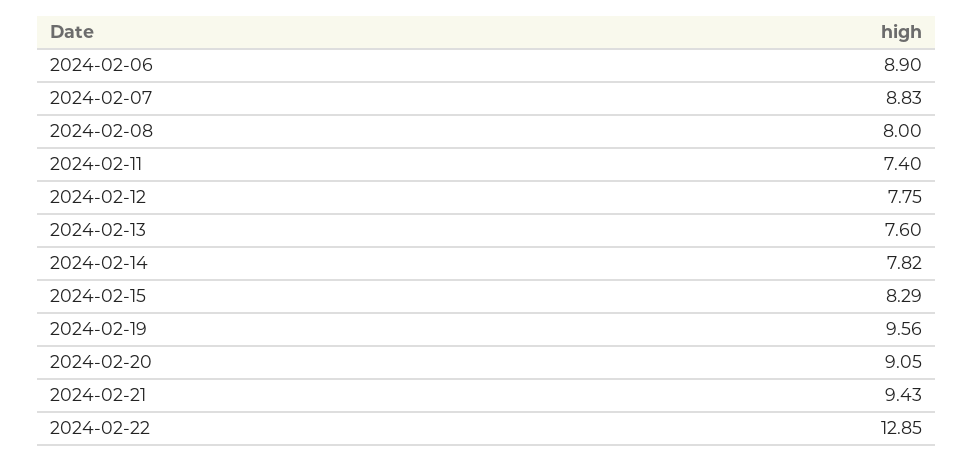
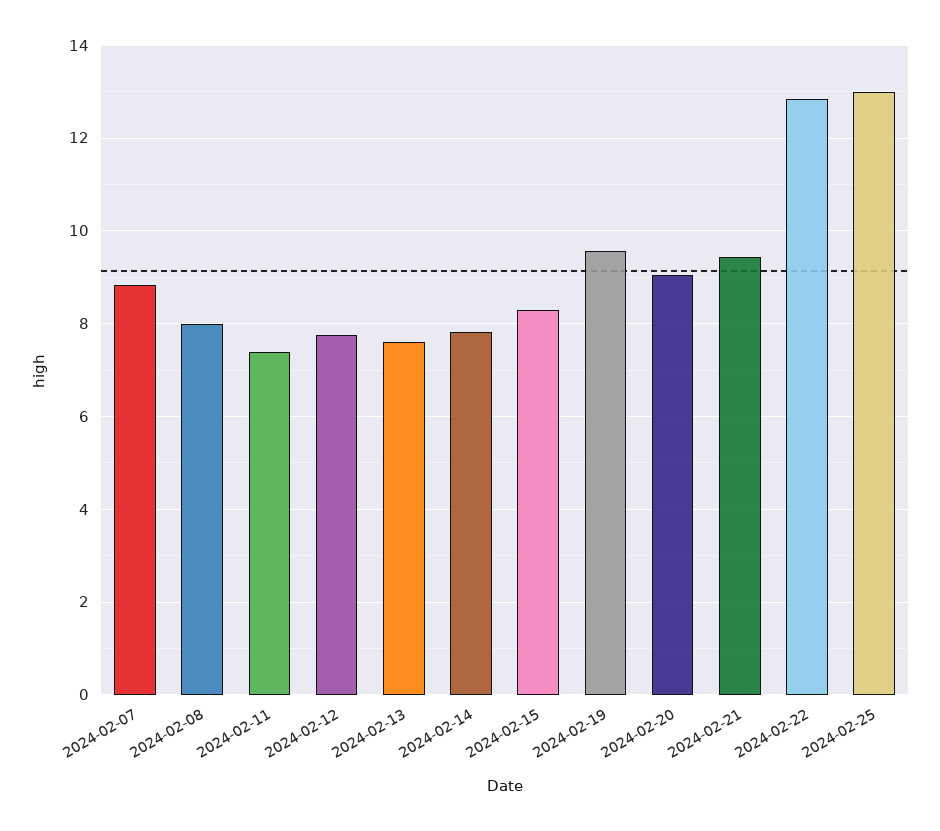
2024-02-06: 8.9 -> none
2024-02-25: none -> 13

